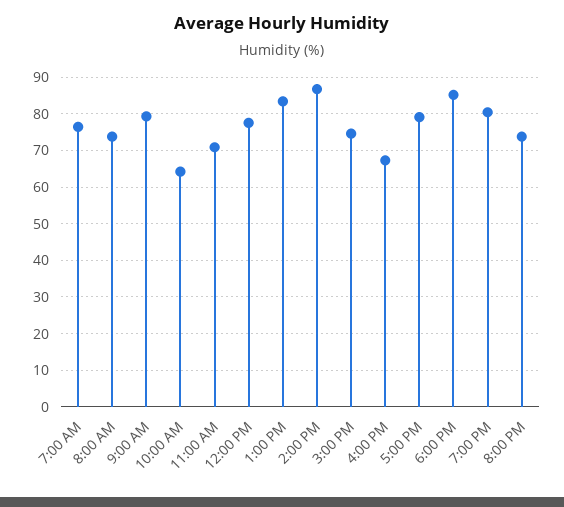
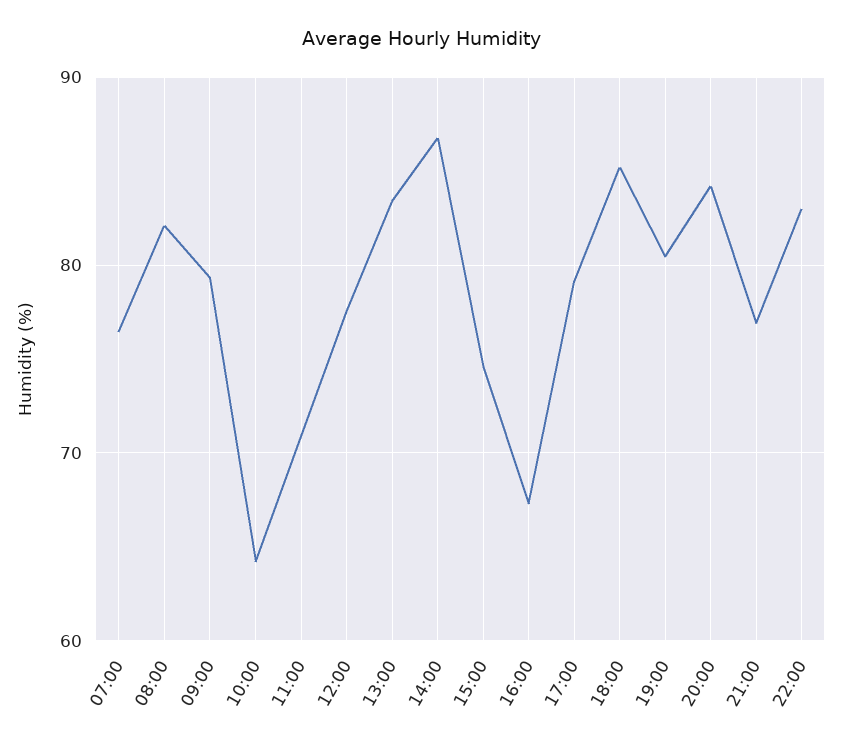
8:00 AM: 74 -> 82
8:00 PM: 74 -> 84
21:00: none -> 77
22:00: none -> 83

